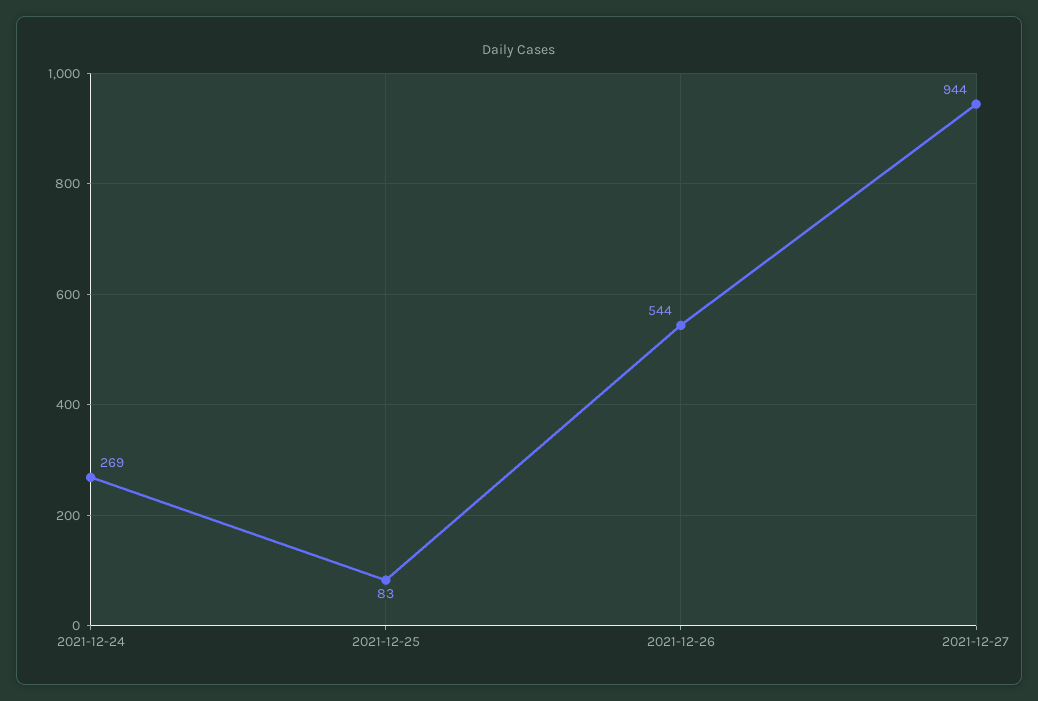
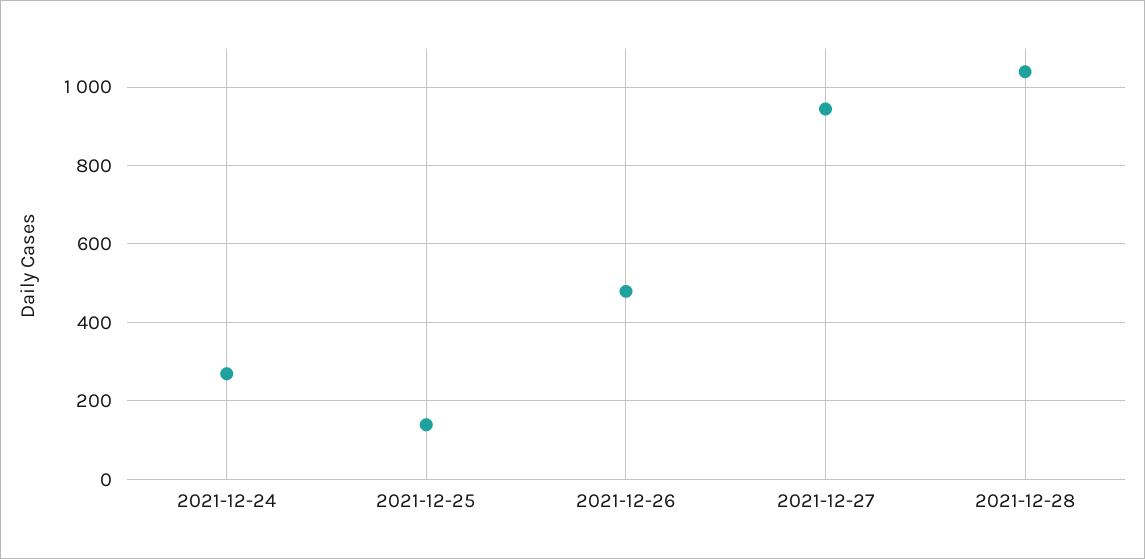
2021-12-25: 83 -> 140
2021-12-26: 544 -> 480
2021-12-28: none -> 1040

